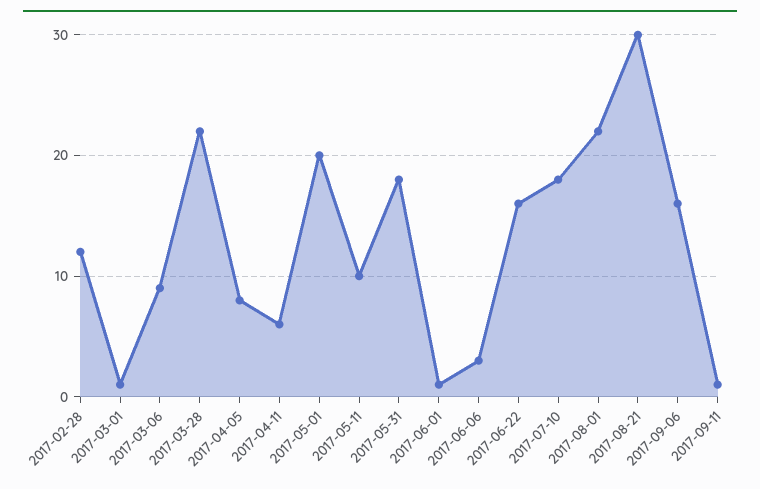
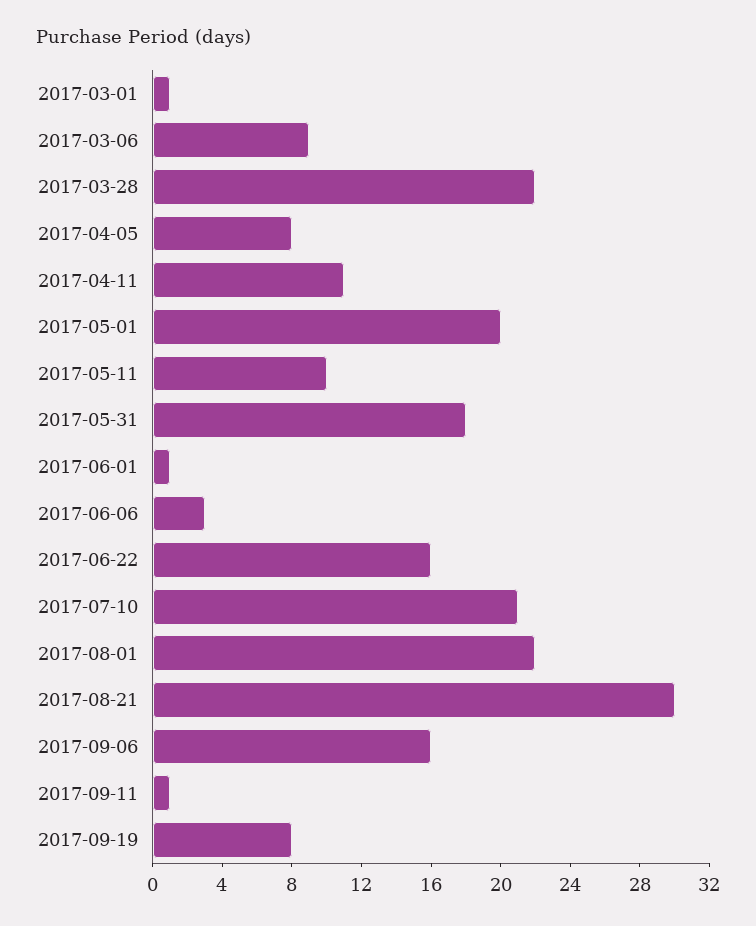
2017-02-28: 12 -> none
2017-04-11: 6 -> 11
2017-07-10: 18 -> 21
2017-09-19: none -> 8

